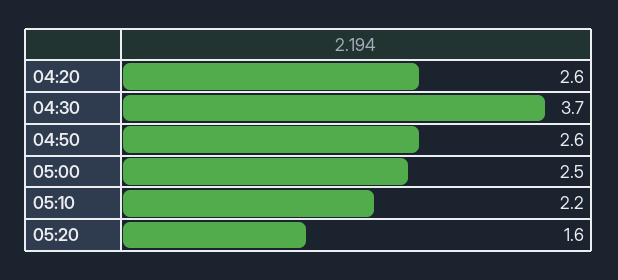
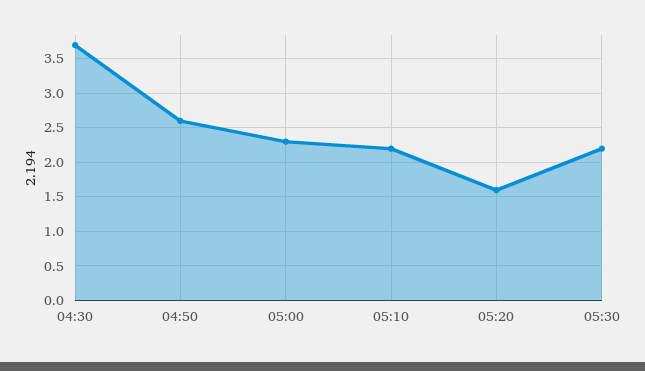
04:20: 2.6 -> none
05:00: 2.5 -> 2.3
05:30: none -> 2.2

